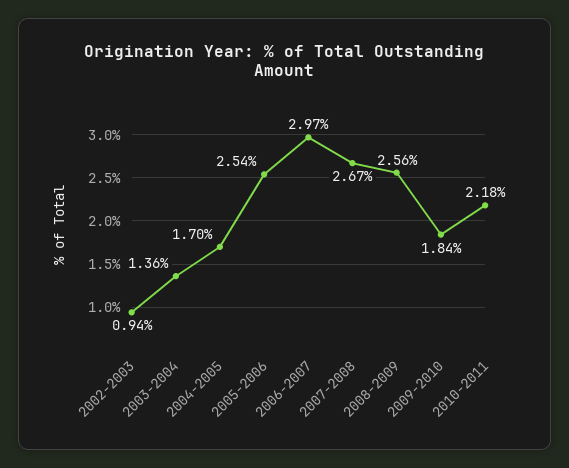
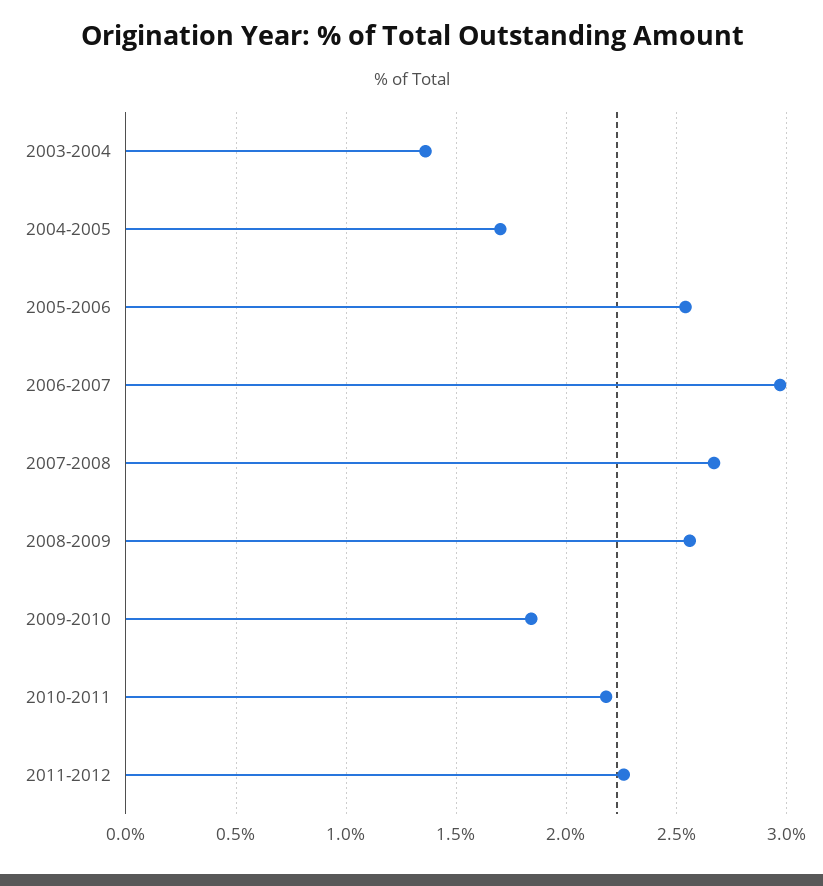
2002-2003: 0.94 -> none
2011-2012: none -> 2.25

